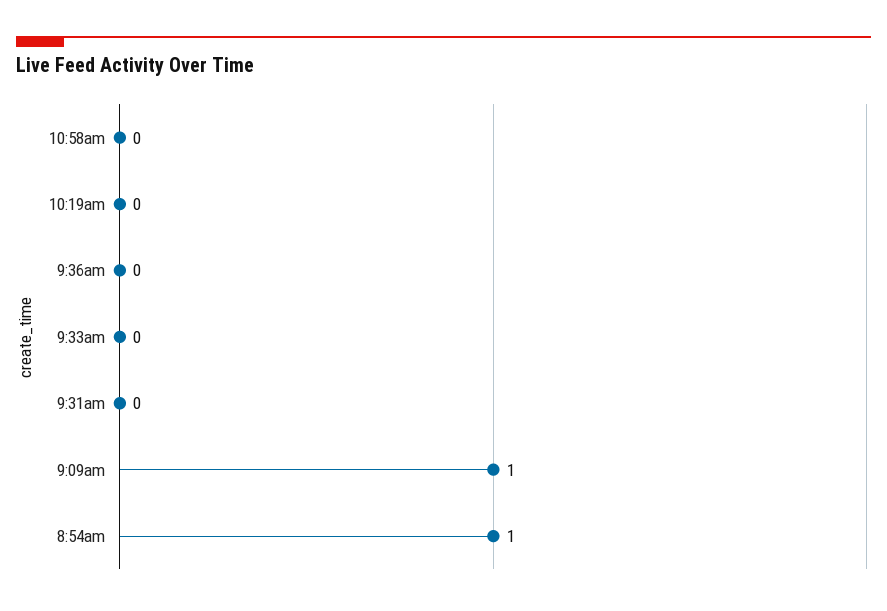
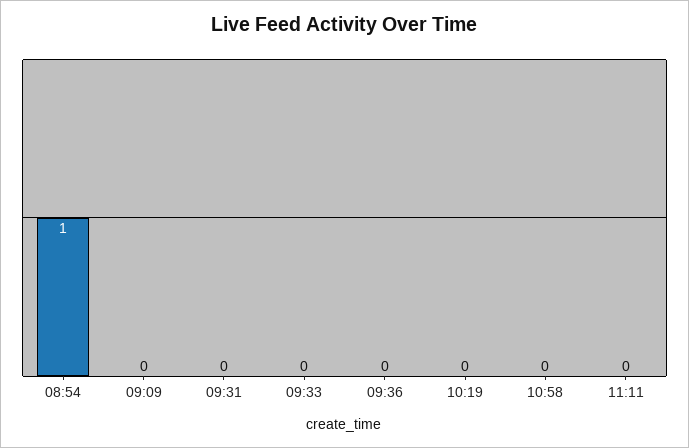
9:09am: 1 -> 0
11:11: none -> 0

